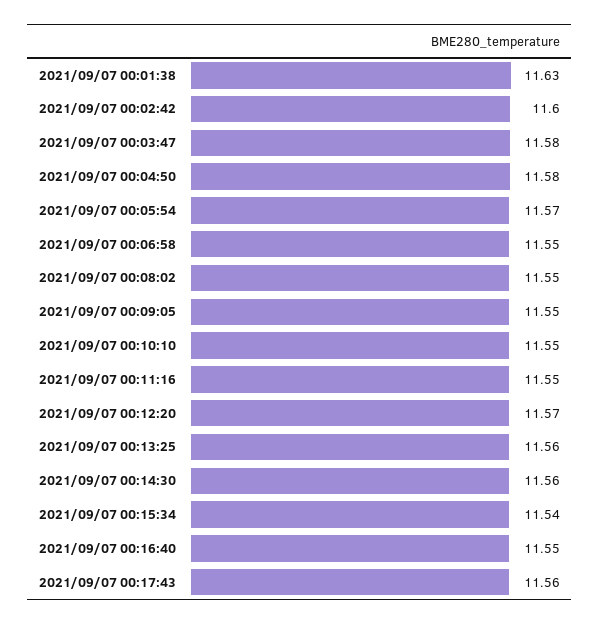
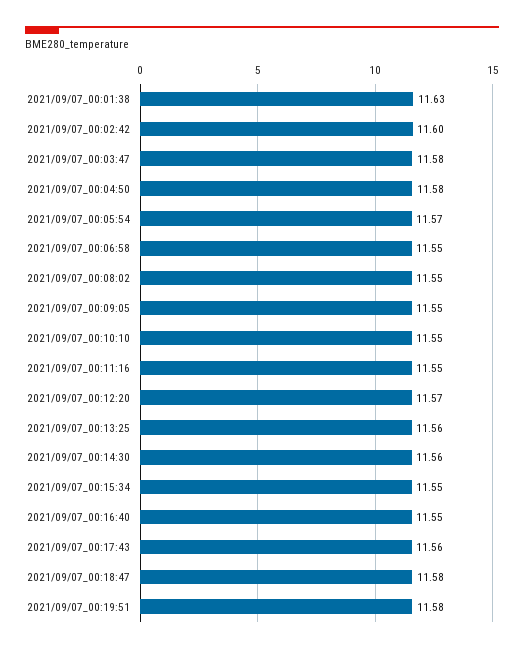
2021/09/07 00:15:34: 11.54 -> 11.55
2021/09/07_00:18:47: none -> 11.58
2021/09/07_00:19:51: none -> 11.58

